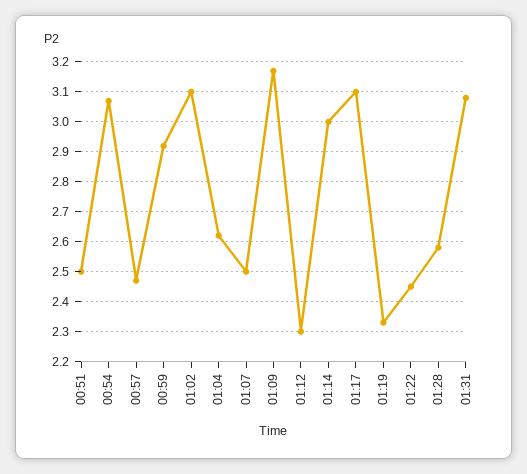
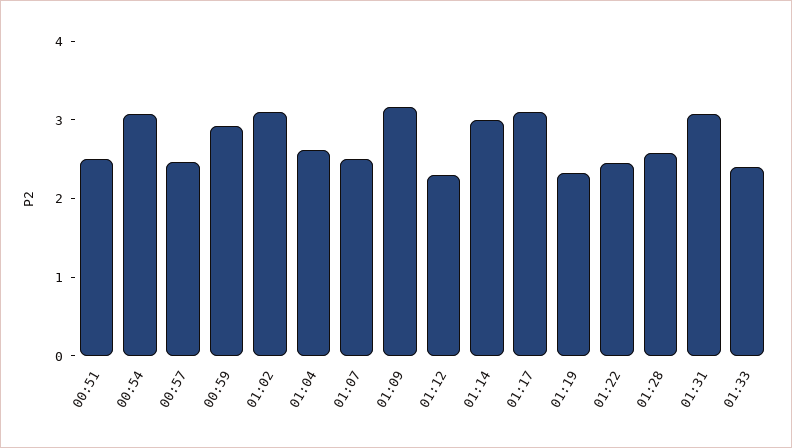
01:33: none -> 2.4

